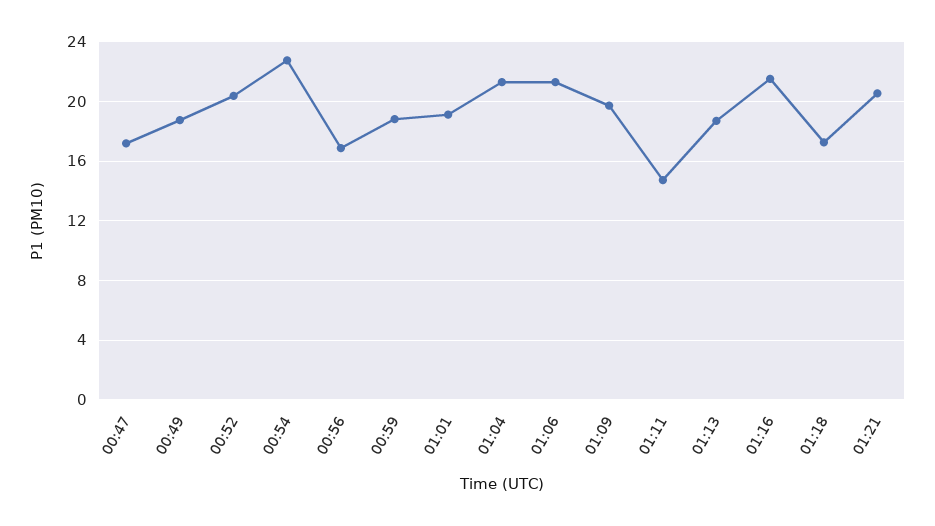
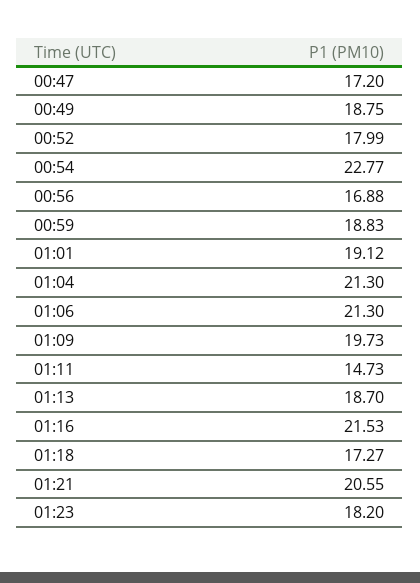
00:52: 20.5 -> 17.99
01:23: none -> 18.2

